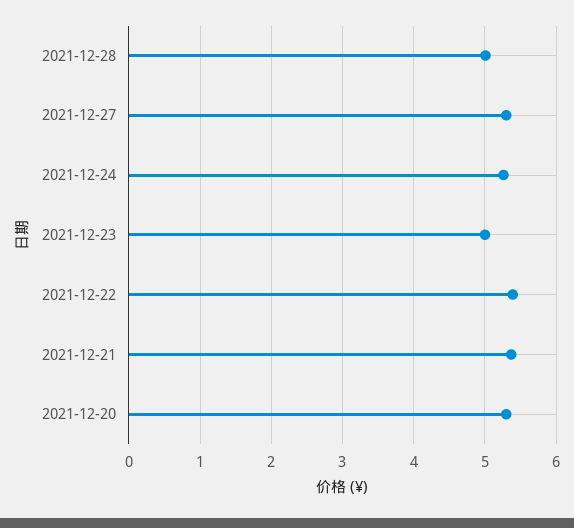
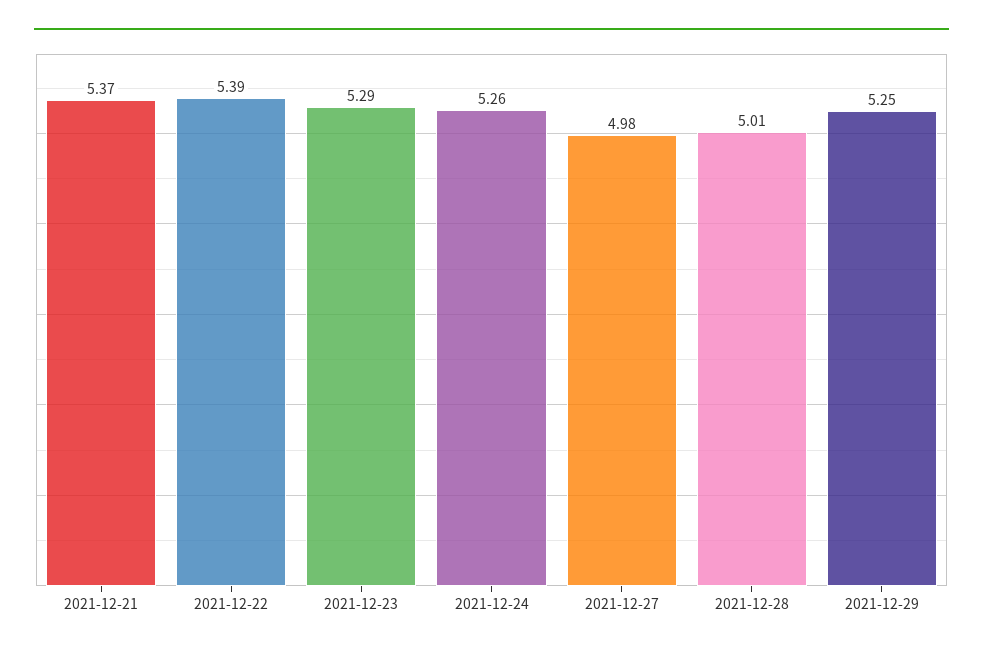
2021-12-27: 5.3 -> 4.98
2021-12-23: 5 -> 5.29
2021-12-20: 5.3 -> none
2021-12-29: none -> 5.25

